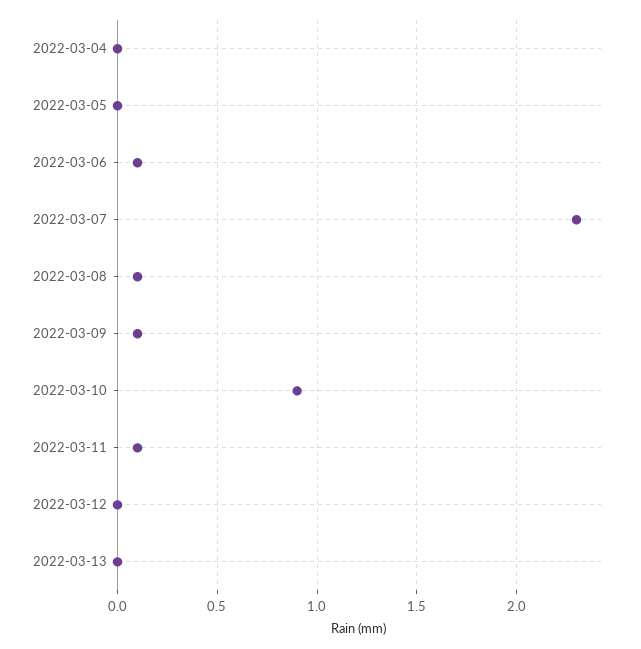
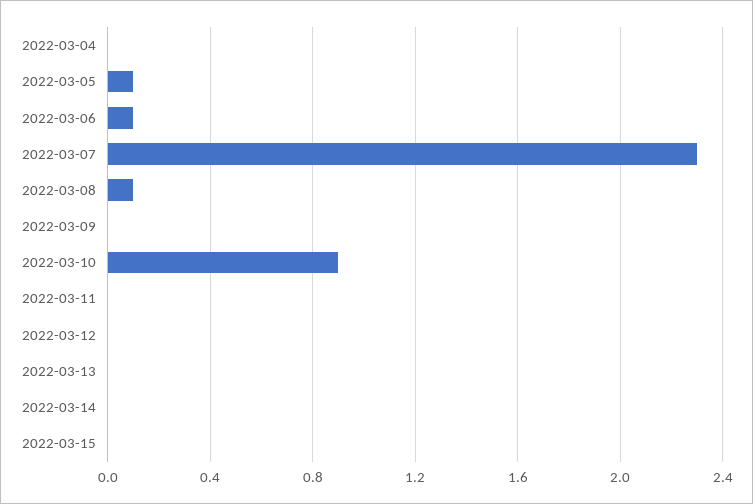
2022-03-05: 0 -> 0.1
2022-03-09: 0.1 -> 0
2022-03-11: 0.1 -> 0
2022-03-14: none -> 0
2022-03-15: none -> 0

